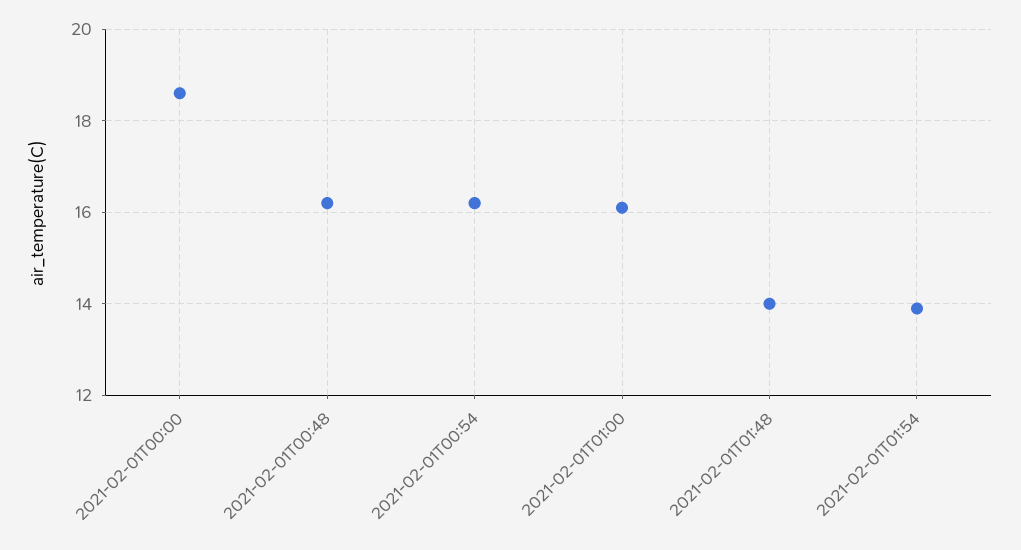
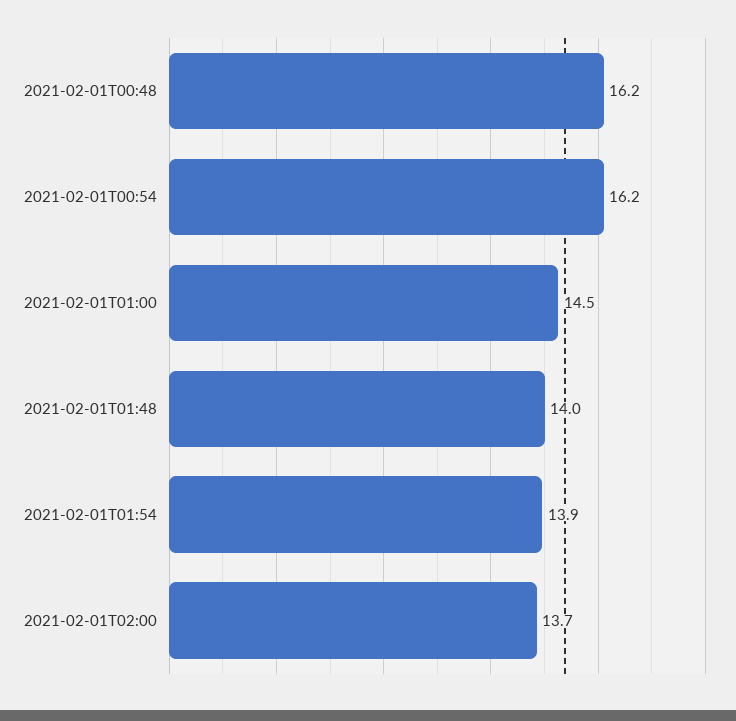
2021-02-01T00:00: 18.5 -> none
2021-02-01T01:00: 16 -> 14.5
2021-02-01T02:00: none -> 13.7

